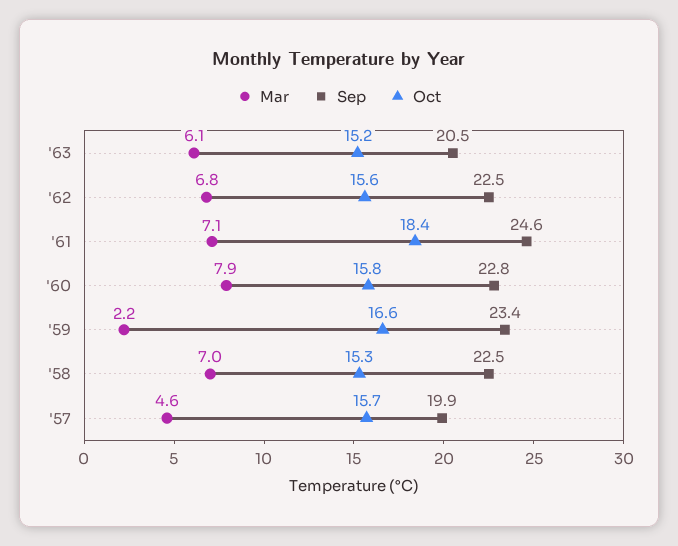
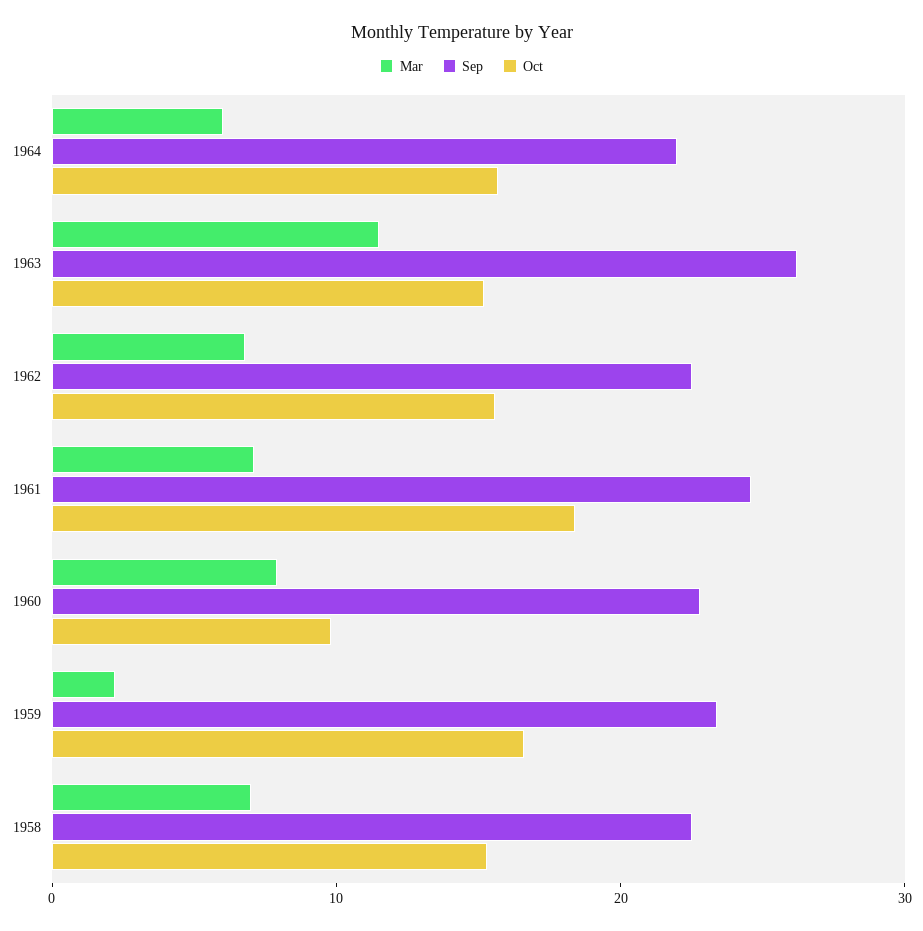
Mar, '63: 6.1 -> 12
Sep, '63: 20.5 -> 26
Oct, '60: 15.8 -> 10
Mar, '57: 4.6 -> none
Sep, '57: 19.9 -> none
Oct, '57: 15.7 -> none
Mar, 1964: none -> 6
Sep, 1964: none -> 22
Oct, 1964: none -> 16

